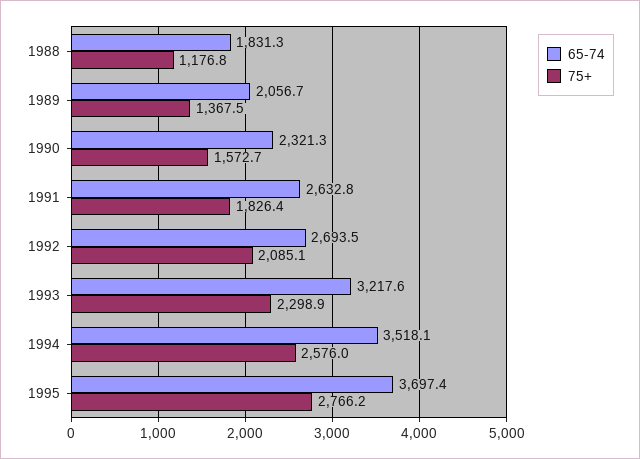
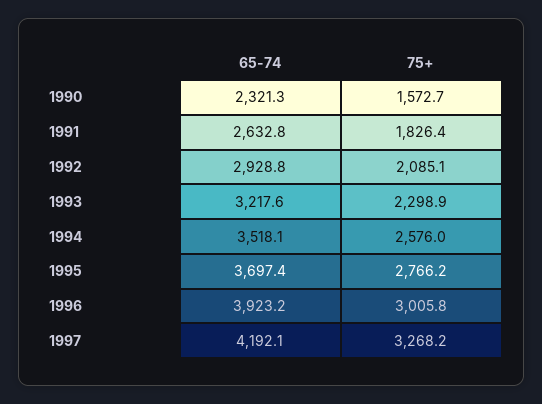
65-74, 1988: 1831.3 -> none
75+, 1988: 1176.8 -> none
65-74, 1989: 2056.7 -> none
75+, 1989: 1367.5 -> none
65-74, 1992: 2693.5 -> 2928.8
65-74, 1996: none -> 3923.2
75+, 1996: none -> 3005.8
65-74, 1997: none -> 4192.1
75+, 1997: none -> 3268.2

